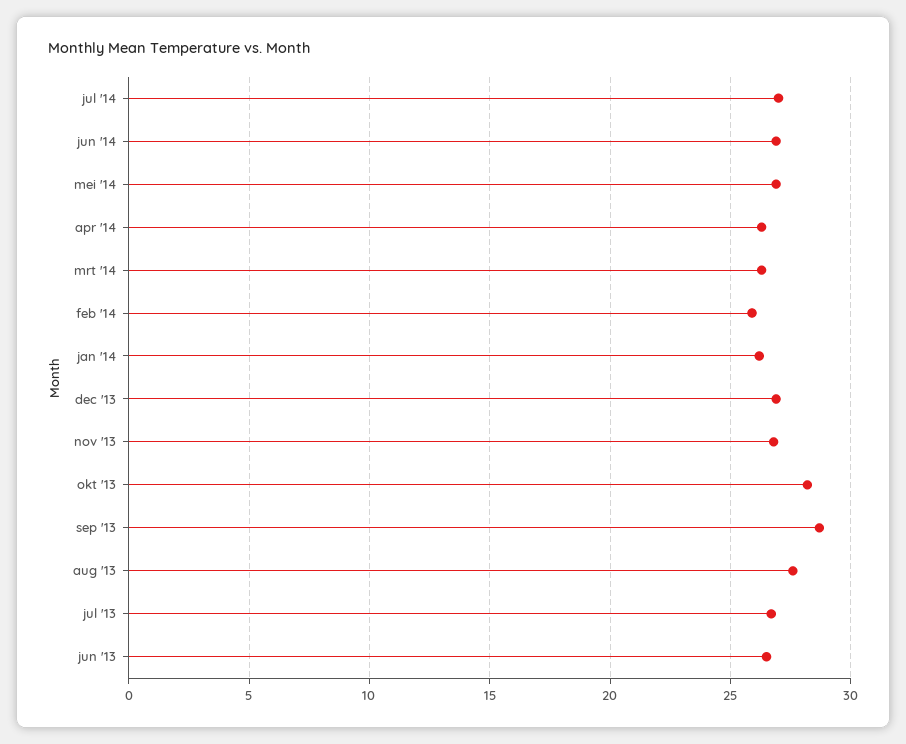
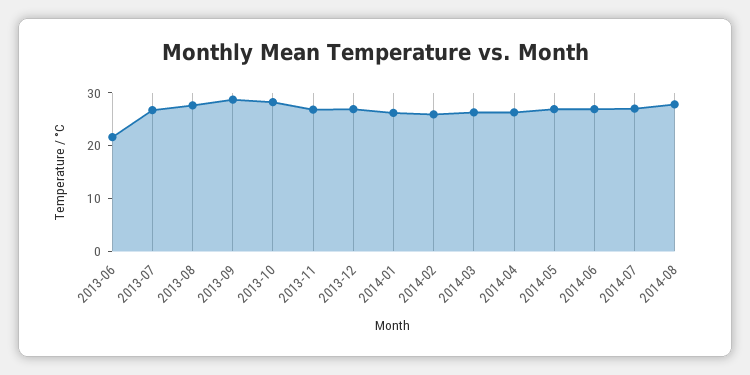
jun '13: 26.5 -> 22
2014-08: none -> 28

